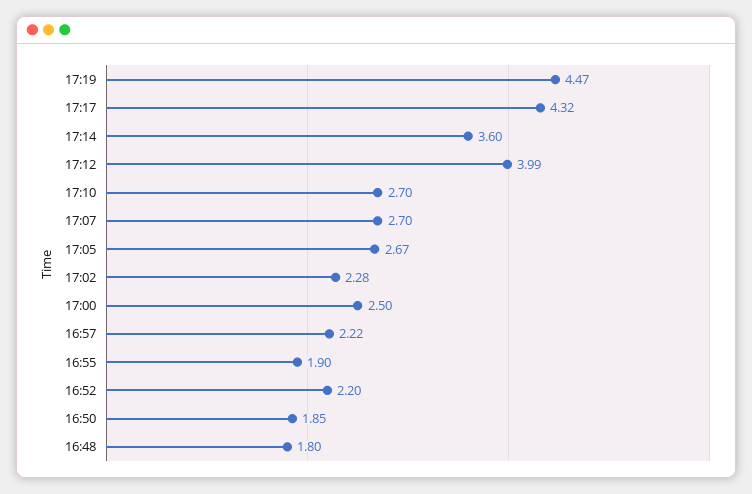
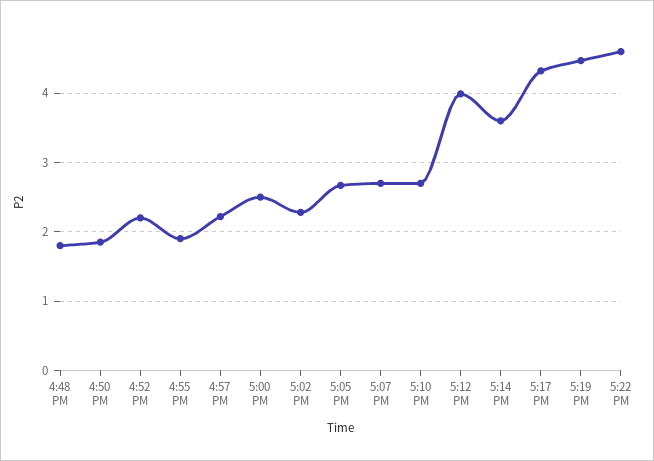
5:22 PM: none -> 4.6

